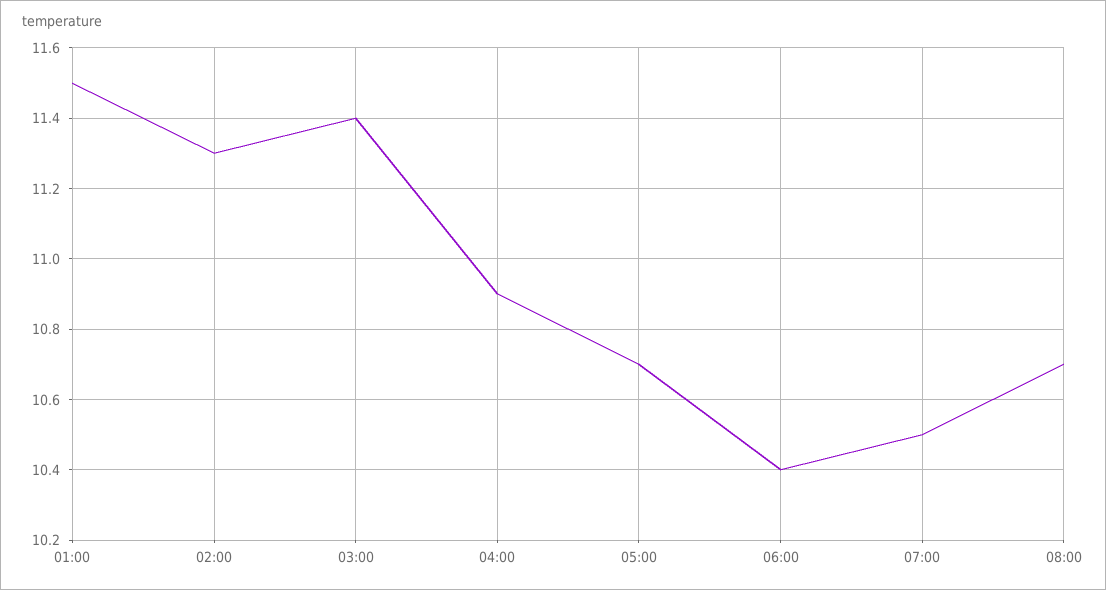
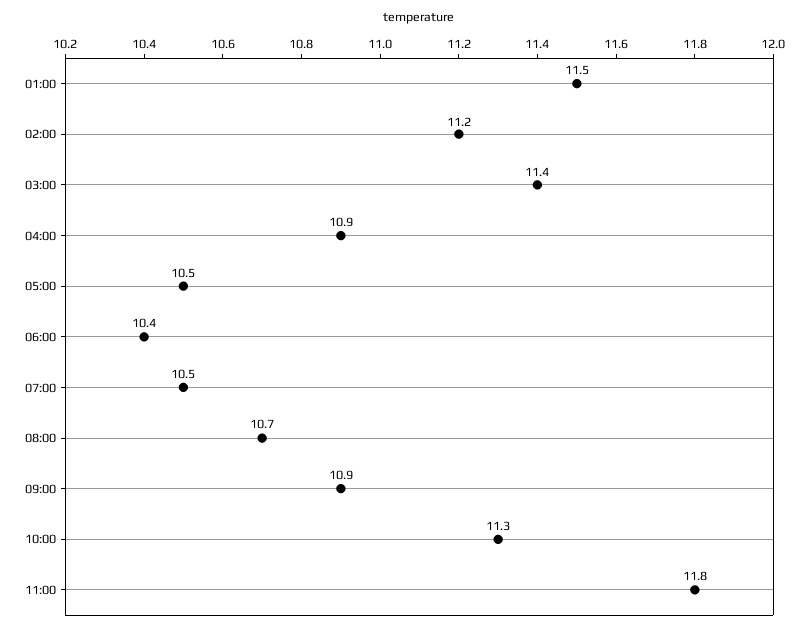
02:00: 11.3 -> 11.2
05:00: 10.7 -> 10.5
09:00: none -> 10.9
10:00: none -> 11.3
11:00: none -> 11.8

